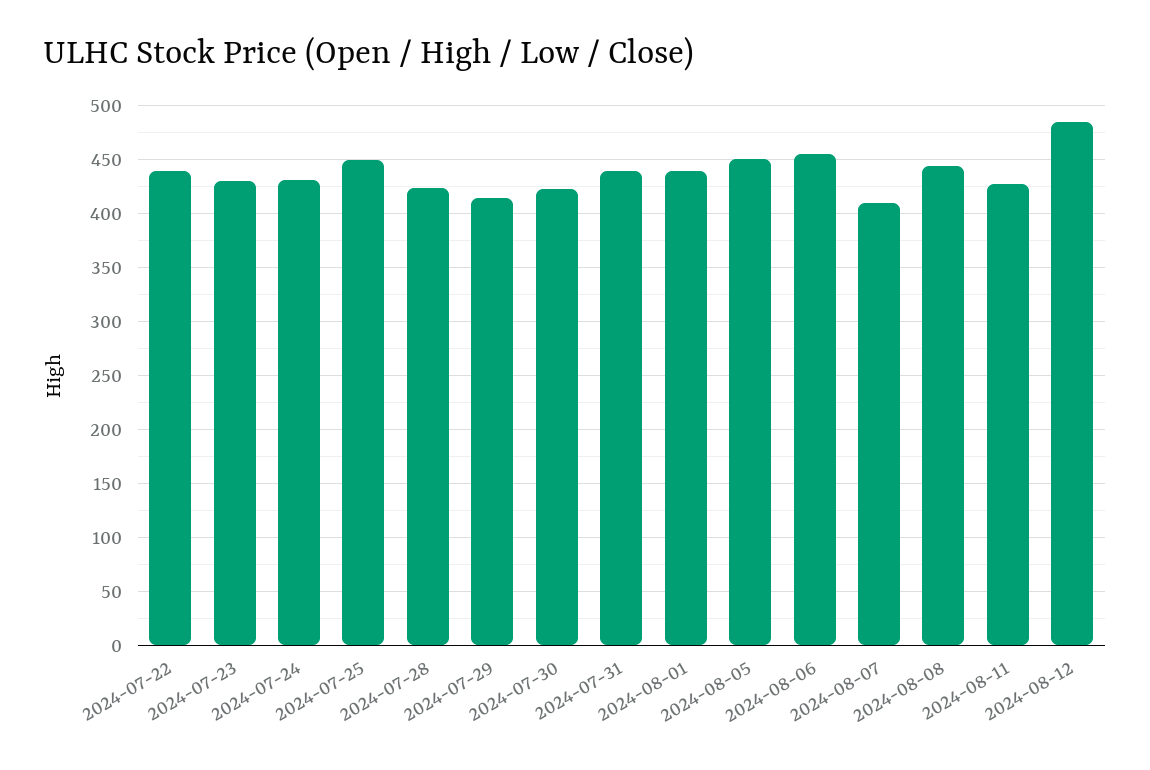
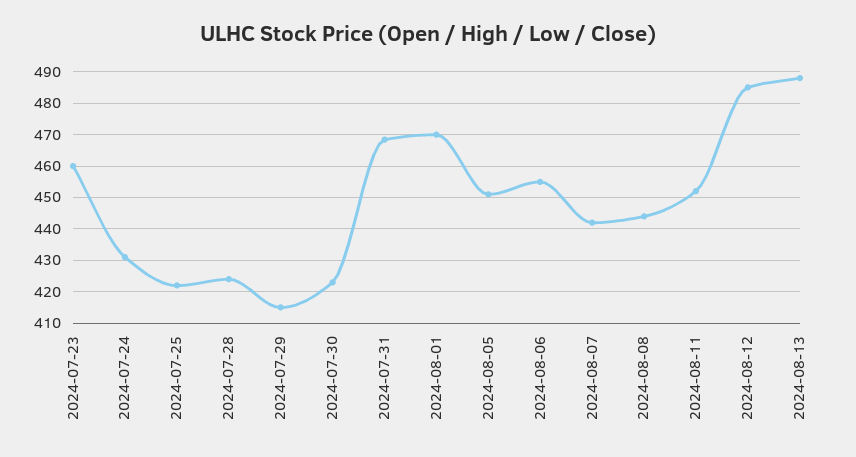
2024-07-22: 440 -> none
2024-07-23: 430 -> 460
2024-07-25: 450 -> 422
2024-07-31: 440 -> 468
2024-08-01: 440 -> 470
2024-08-07: 410 -> 442
2024-08-11: 430 -> 452
2024-08-13: none -> 488

